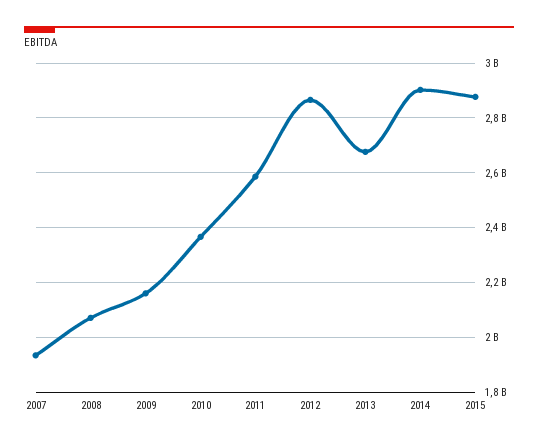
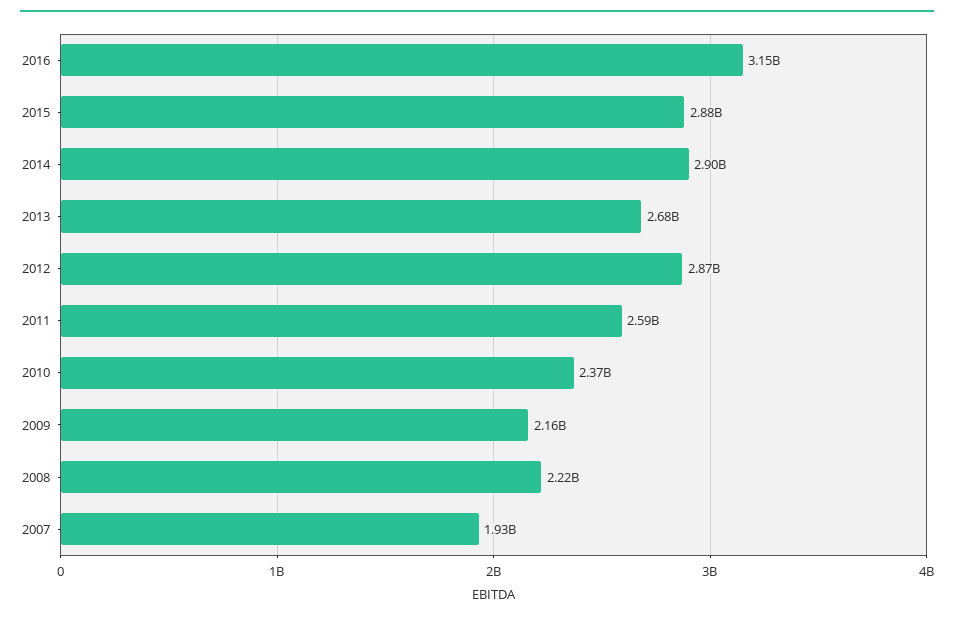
2008: 2075000000 -> 2220000000
2016: none -> 3150000000

